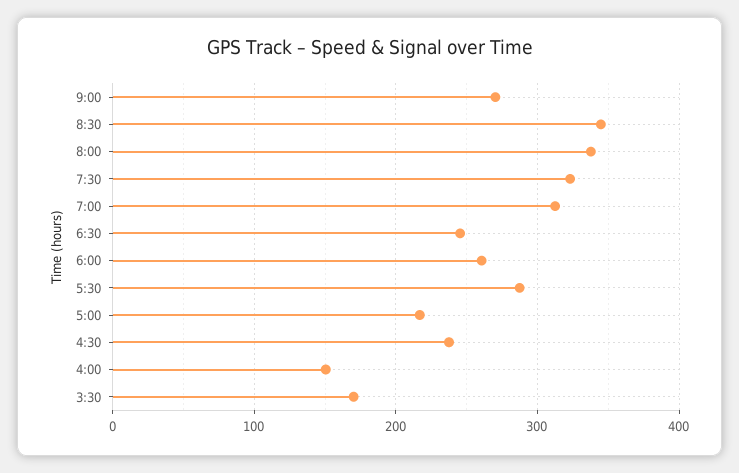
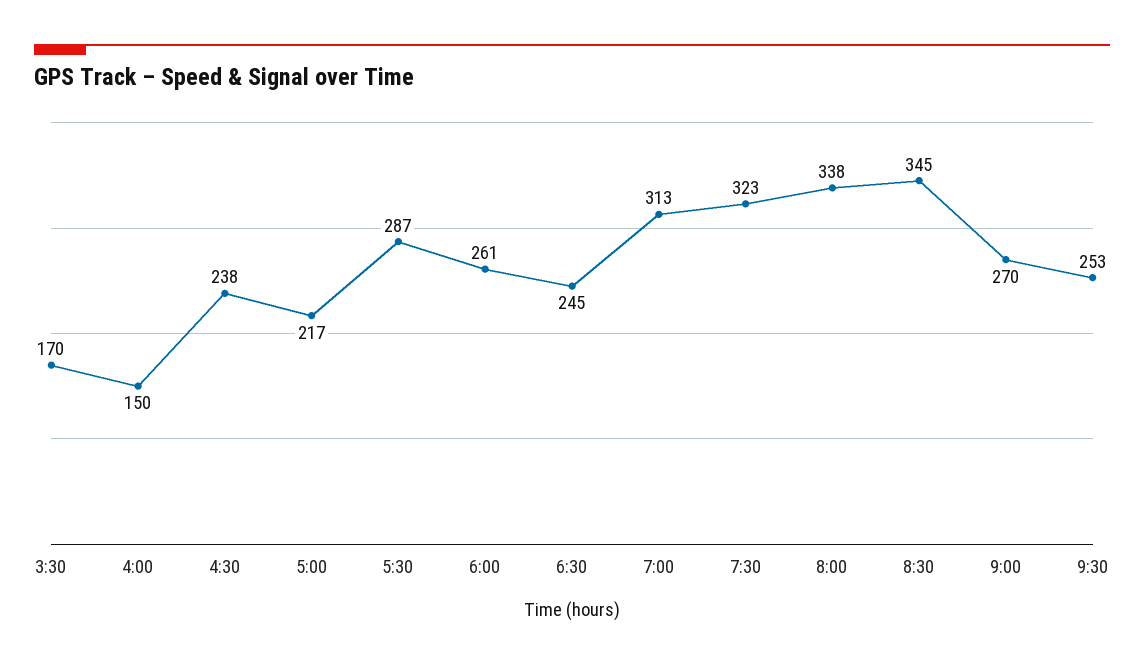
9:30: none -> 253

